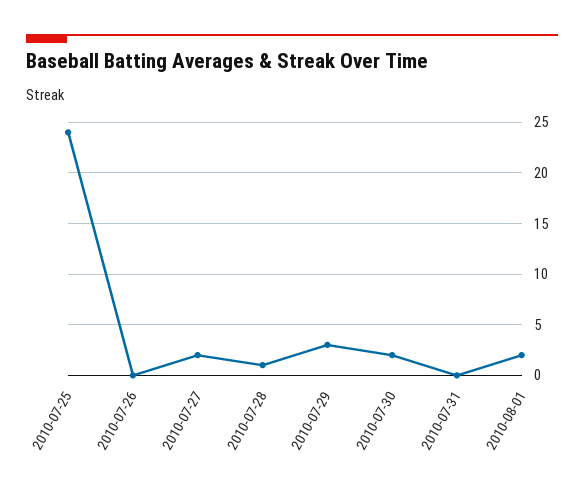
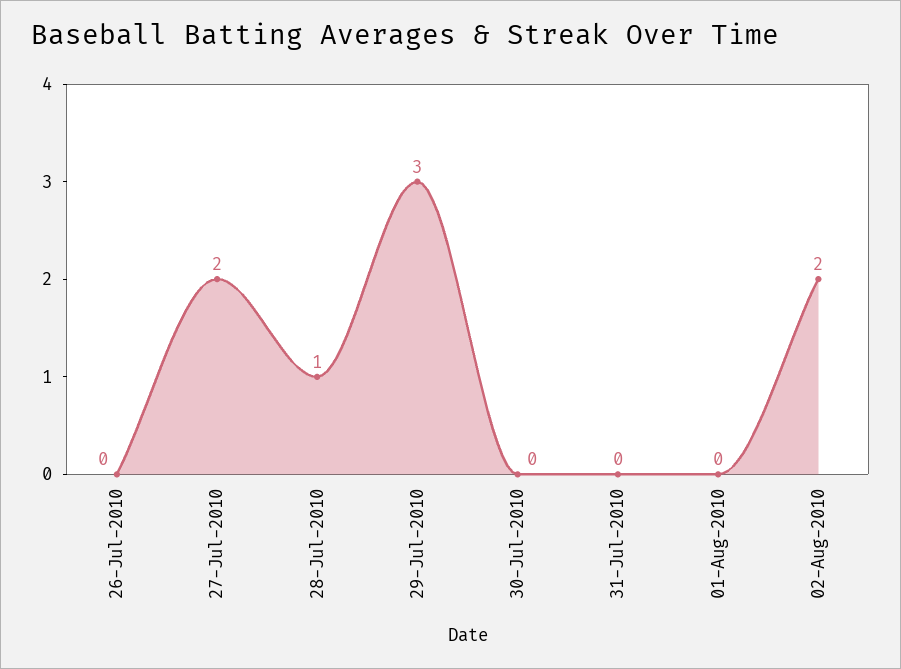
2010-07-25: 24 -> none
2010-07-30: 2 -> 0
2010-08-01: 2 -> 0
02-Aug-2010: none -> 2

